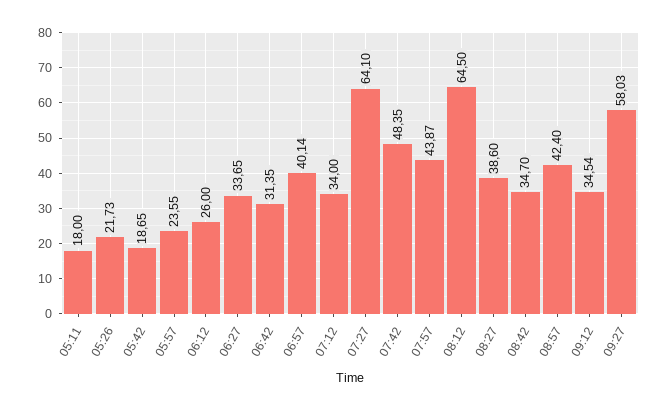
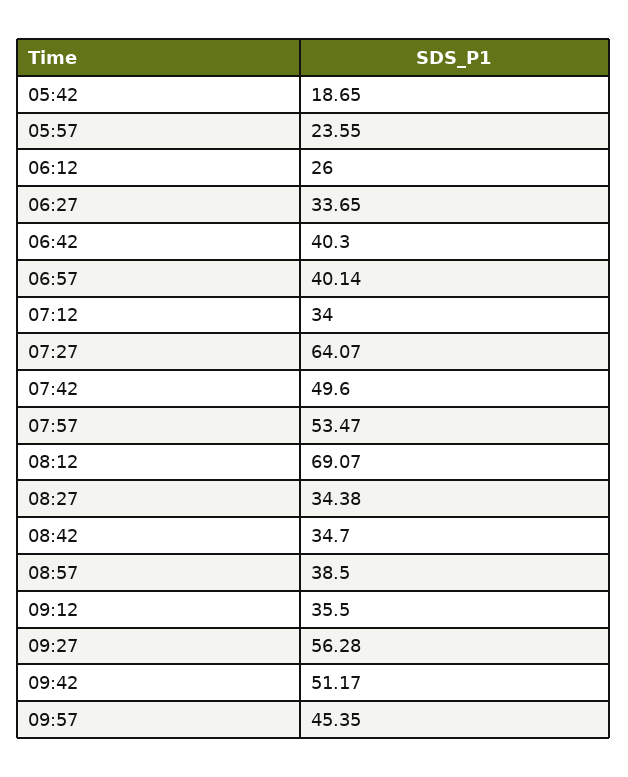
05:11: 18 -> none
05:26: 21.73 -> none
06:42: 31.35 -> 40.3
07:27: 64.1 -> 64.07
07:42: 48.35 -> 49.6
07:57: 43.87 -> 53.47
08:12: 64.5 -> 69.07
08:27: 38.6 -> 34.38
08:57: 42.4 -> 38.5
09:12: 34.54 -> 35.5
09:27: 58.03 -> 56.28
09:42: none -> 51.17
09:57: none -> 45.35

